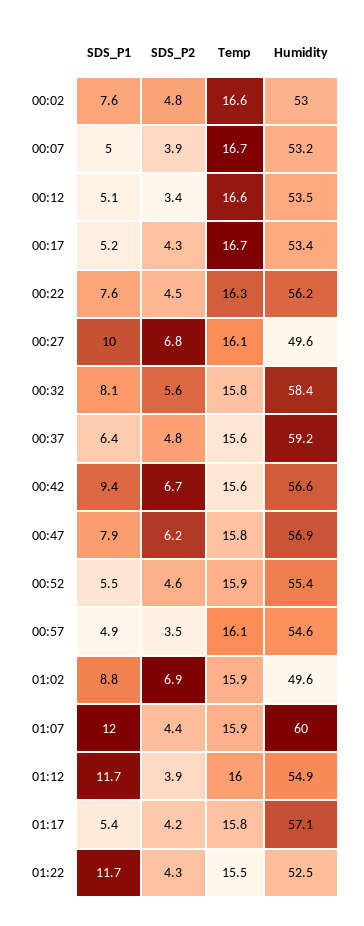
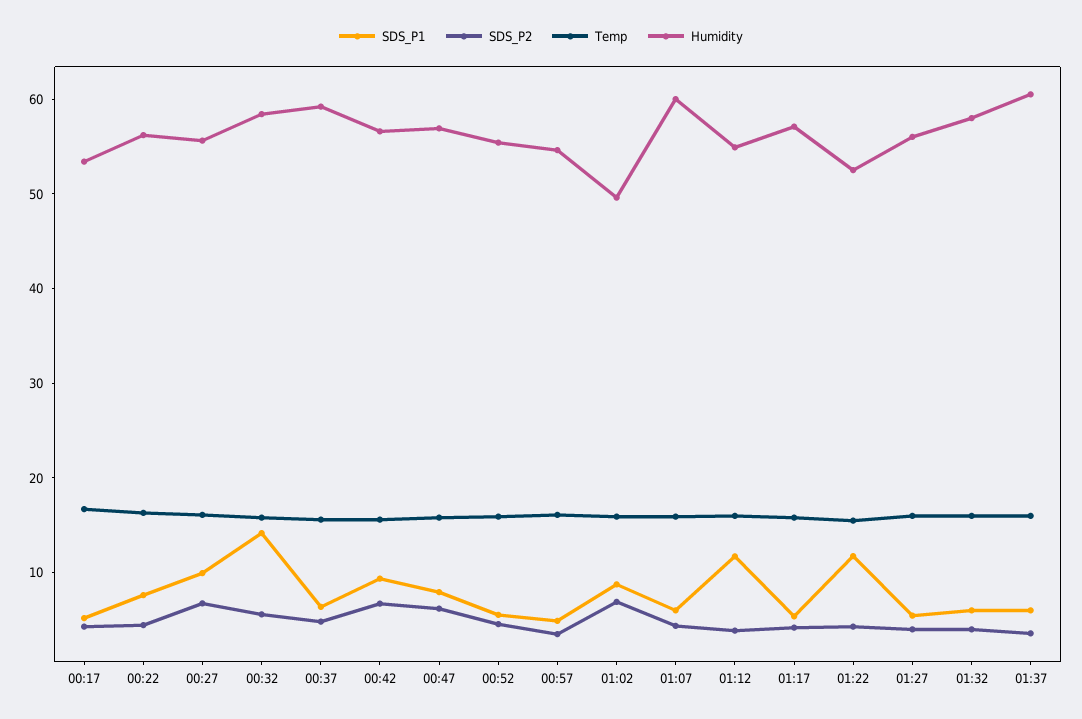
SDS_P1, 00:02: 7.6 -> none
SDS_P2, 00:02: 4.8 -> none
Temp, 00:02: 16.6 -> none
Humidity, 00:02: 53 -> none
SDS_P1, 00:07: 5 -> none
SDS_P2, 00:07: 3.9 -> none
Temp, 00:07: 16.7 -> none
Humidity, 00:07: 53.2 -> none
SDS_P1, 00:12: 5.1 -> none
SDS_P2, 00:12: 3.4 -> none
Temp, 00:12: 16.6 -> none
Humidity, 00:12: 53.5 -> none
Humidity, 00:27: 49.6 -> 56
SDS_P1, 00:32: 8.1 -> 14
SDS_P1, 01:07: 12 -> 6
SDS_P1, 01:27: none -> 6
SDS_P2, 01:27: none -> 4
Temp, 01:27: none -> 16
Humidity, 01:27: none -> 56
SDS_P1, 01:32: none -> 6
SDS_P2, 01:32: none -> 4
Temp, 01:32: none -> 16
Humidity, 01:32: none -> 58
SDS_P1, 01:37: none -> 6
SDS_P2, 01:37: none -> 4
Temp, 01:37: none -> 16
Humidity, 01:37: none -> 60

